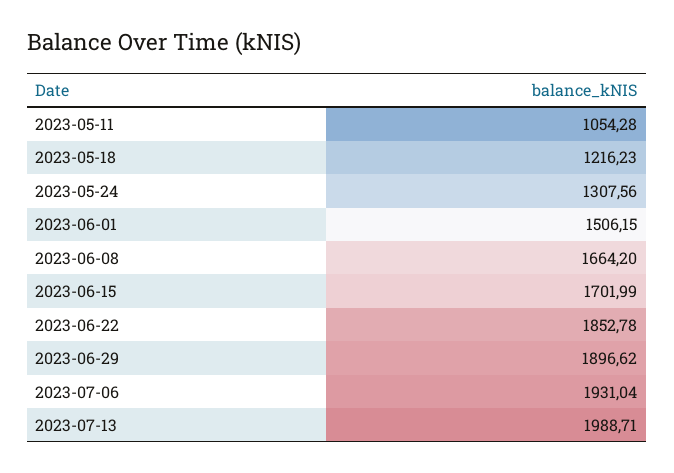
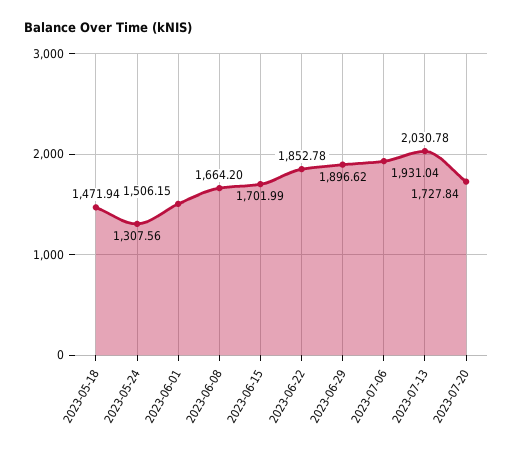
2023-05-11: 1054.28 -> none
2023-05-18: 1216.23 -> 1471.94
2023-07-13: 1988.71 -> 2030.78
2023-07-20: none -> 1727.84

